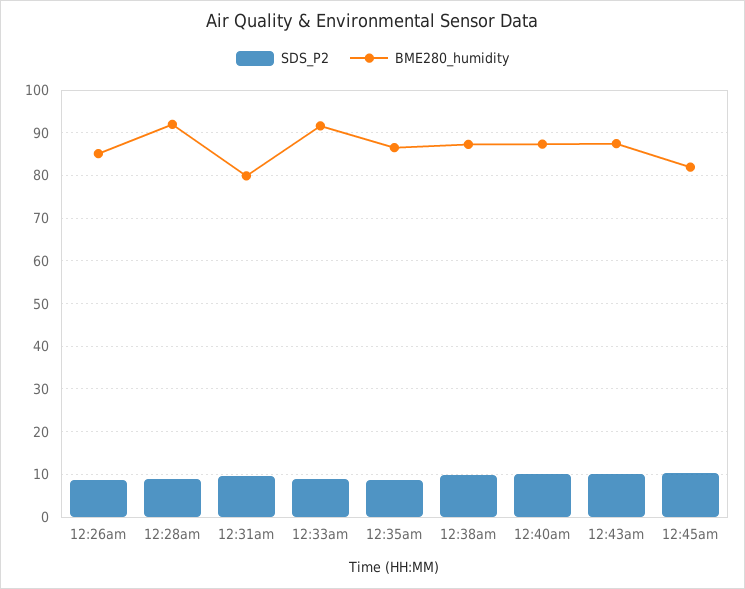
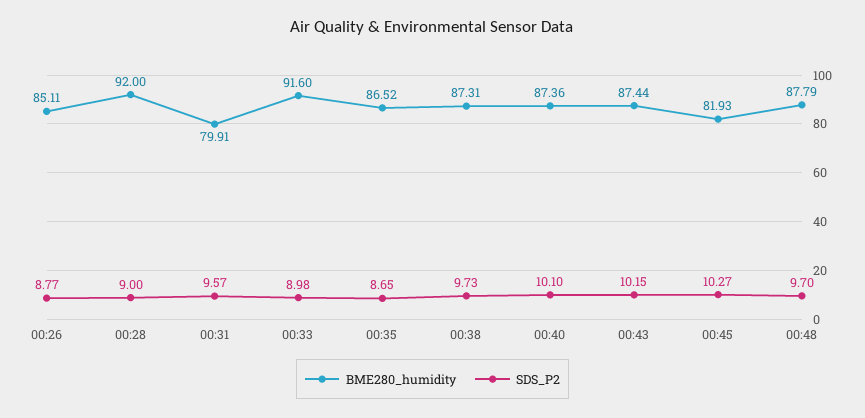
BME280_humidity, 00:48: none -> 87.79
SDS_P2, 00:48: none -> 9.7

